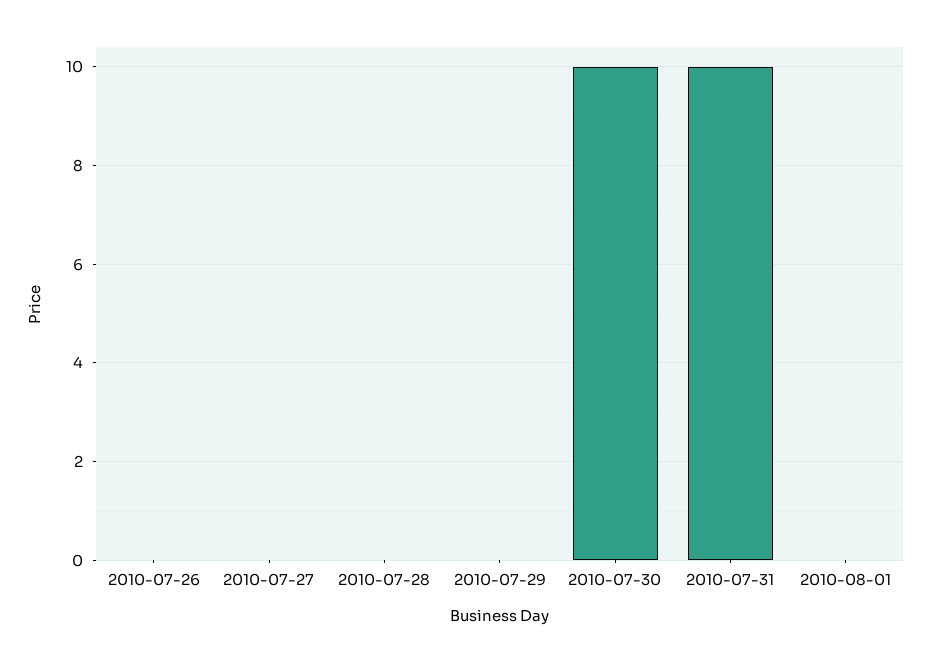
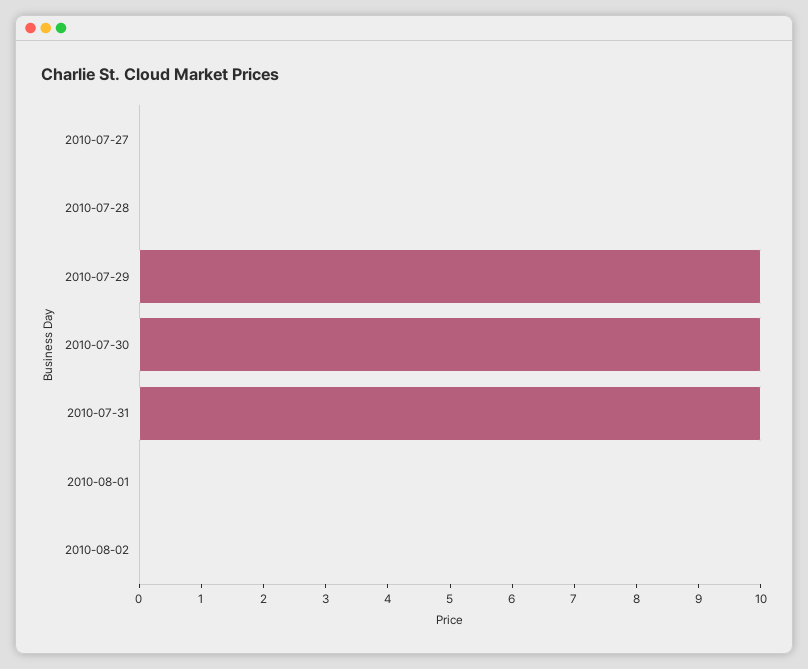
2010-07-26: 0 -> none
2010-07-29: 0 -> 10
2010-08-02: none -> 0

